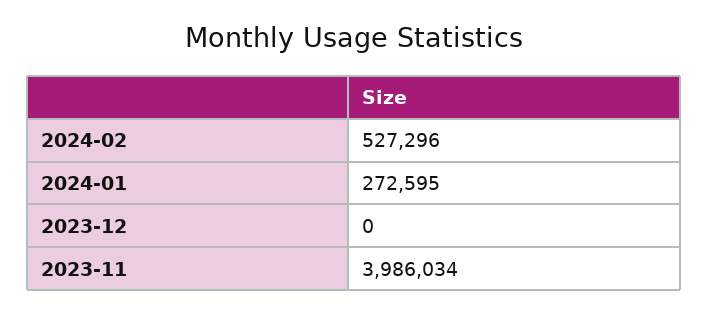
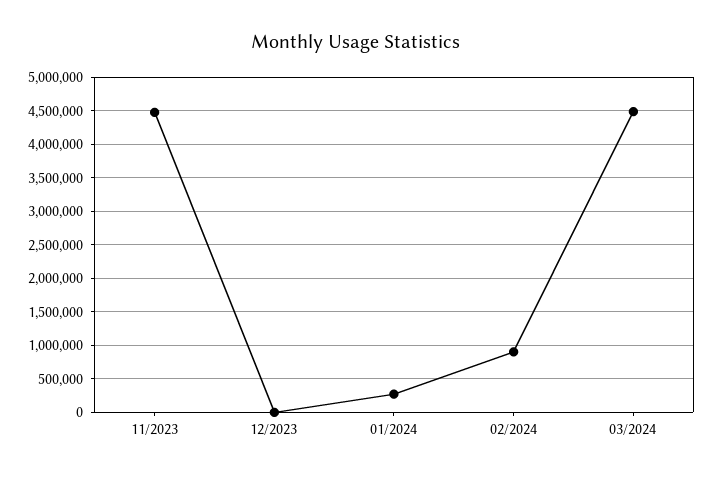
2024-02: 527296 -> 900000
2023-11: 3986034 -> 4500000
03/2024: none -> 4500000

